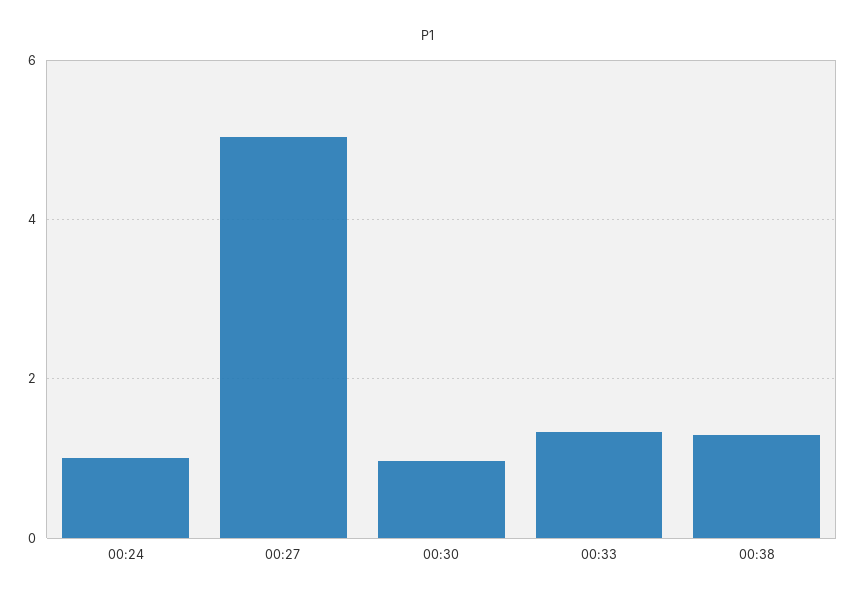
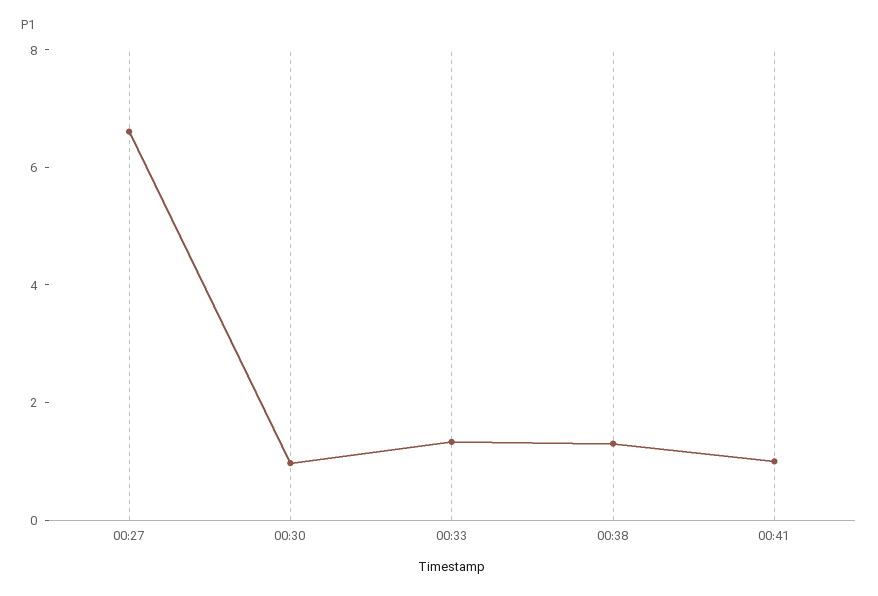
00:24: 1 -> none
00:27: 5 -> 6.5
00:41: none -> 1

